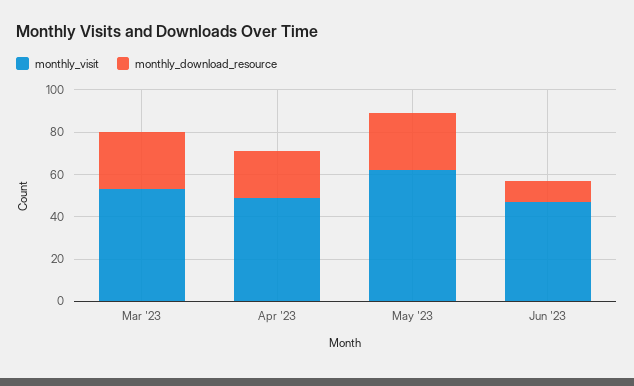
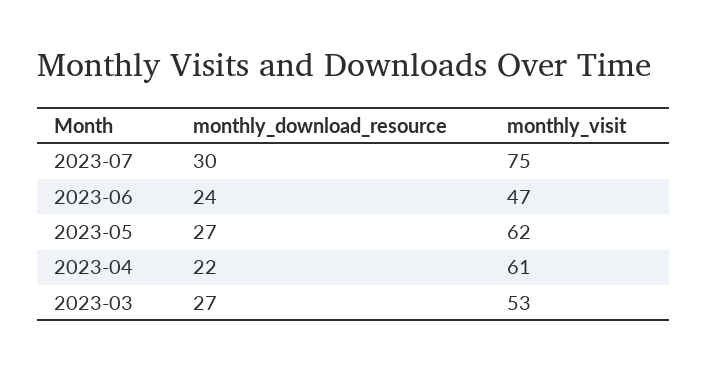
monthly_visit, Apr '23: 50 -> 61
monthly_download_resource, Jun '23: 10 -> 24
monthly_download_resource, 2023-07: none -> 30
monthly_visit, 2023-07: none -> 75

